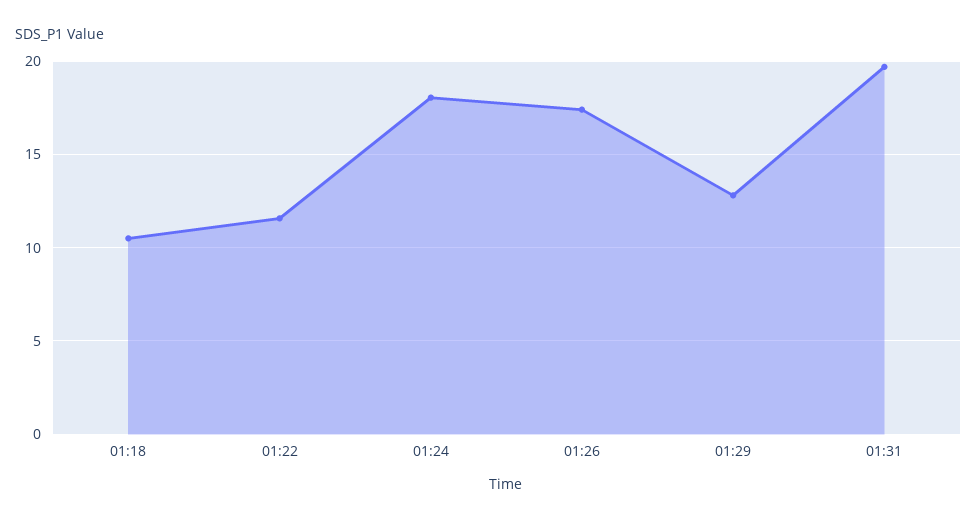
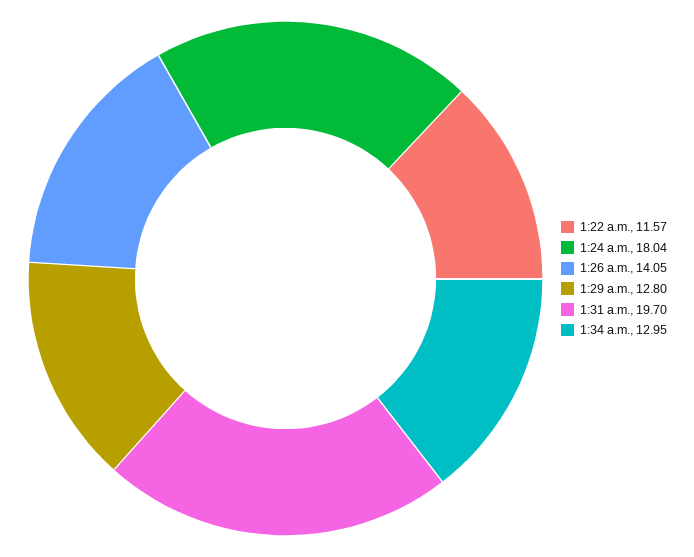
01:18: 10.5 -> none
01:26: 17.5 -> 14.05
1:34 a.m.: none -> 12.95

